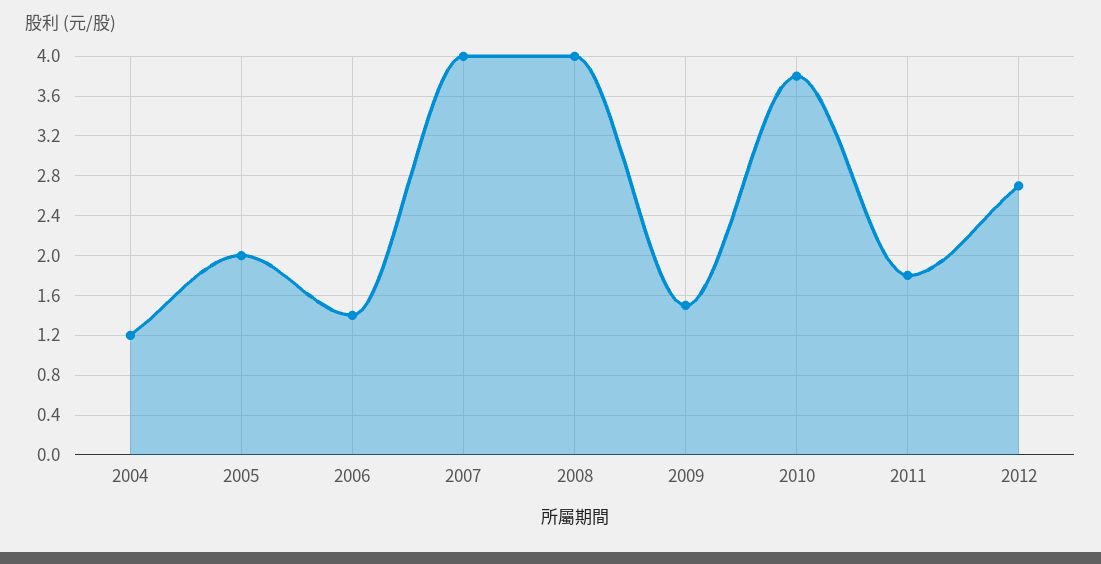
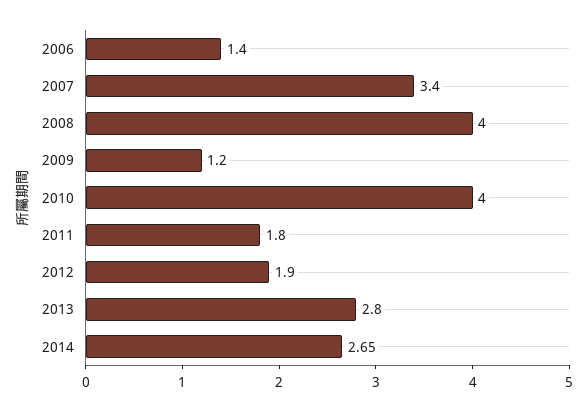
2004: 1.2 -> none
2005: 2 -> none
2007: 4 -> 3.4
2009: 1.5 -> 1.2
2010: 3.8 -> 4
2012: 2.7 -> 1.9
2013: none -> 2.8
2014: none -> 2.65

